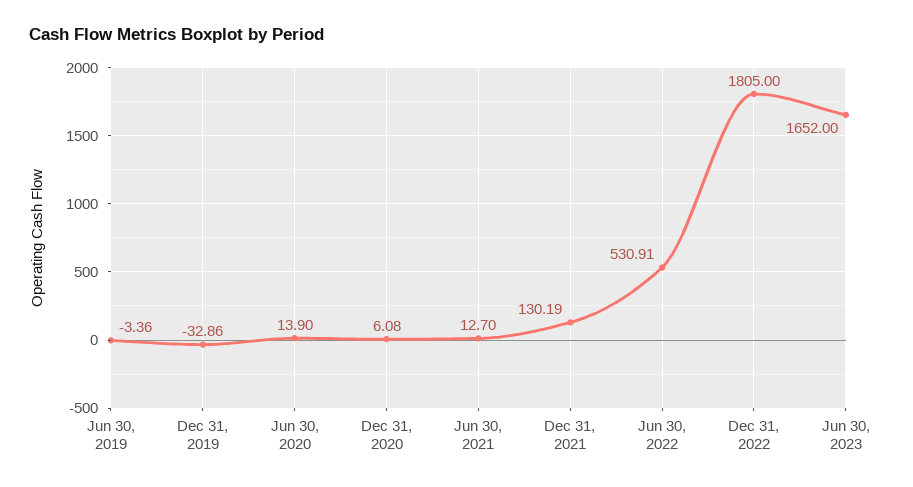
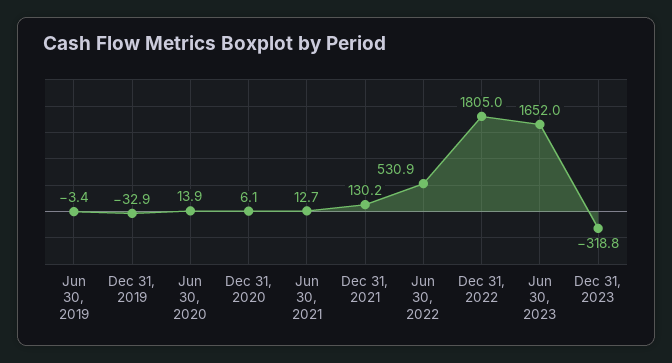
Dec 31, 2023: none -> -318.8

